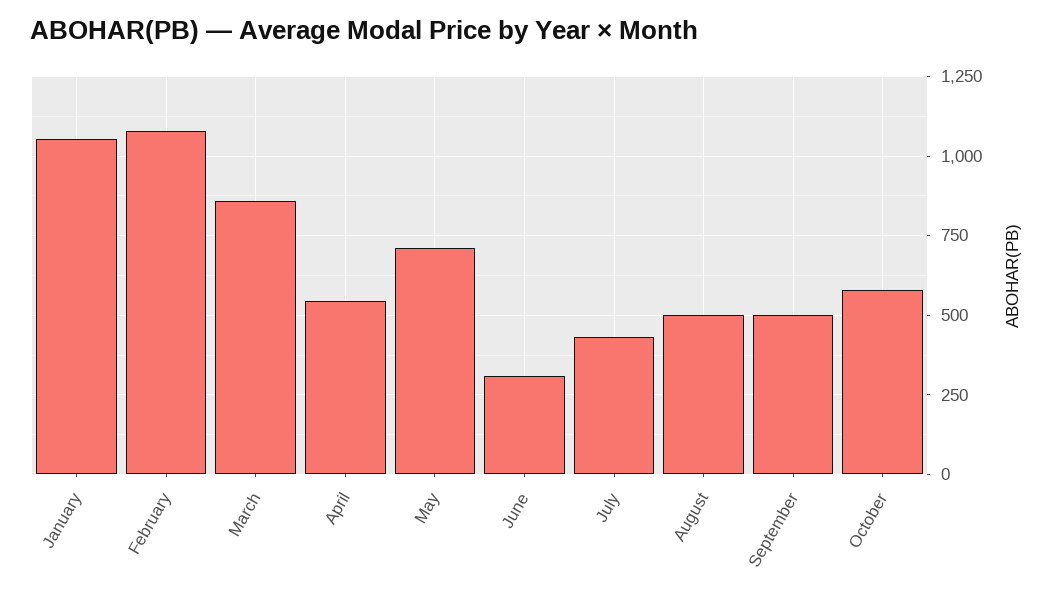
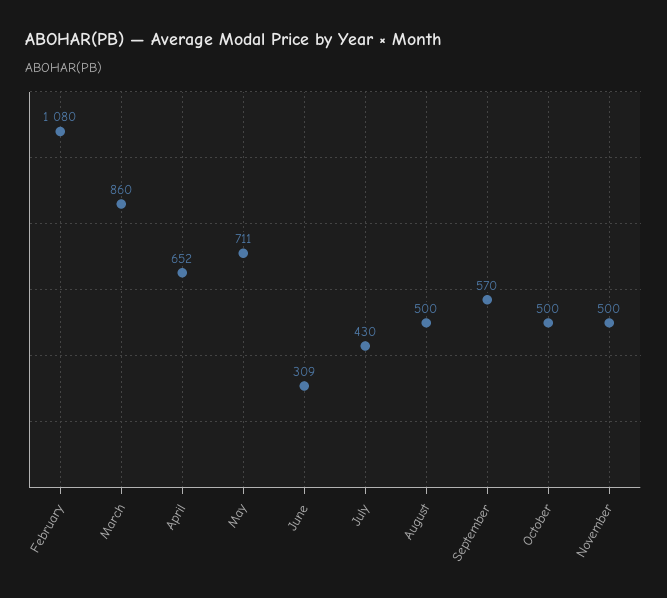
January: 1050 -> none
April: 550 -> 652
September: 500 -> 570
October: 575 -> 500
November: none -> 500

